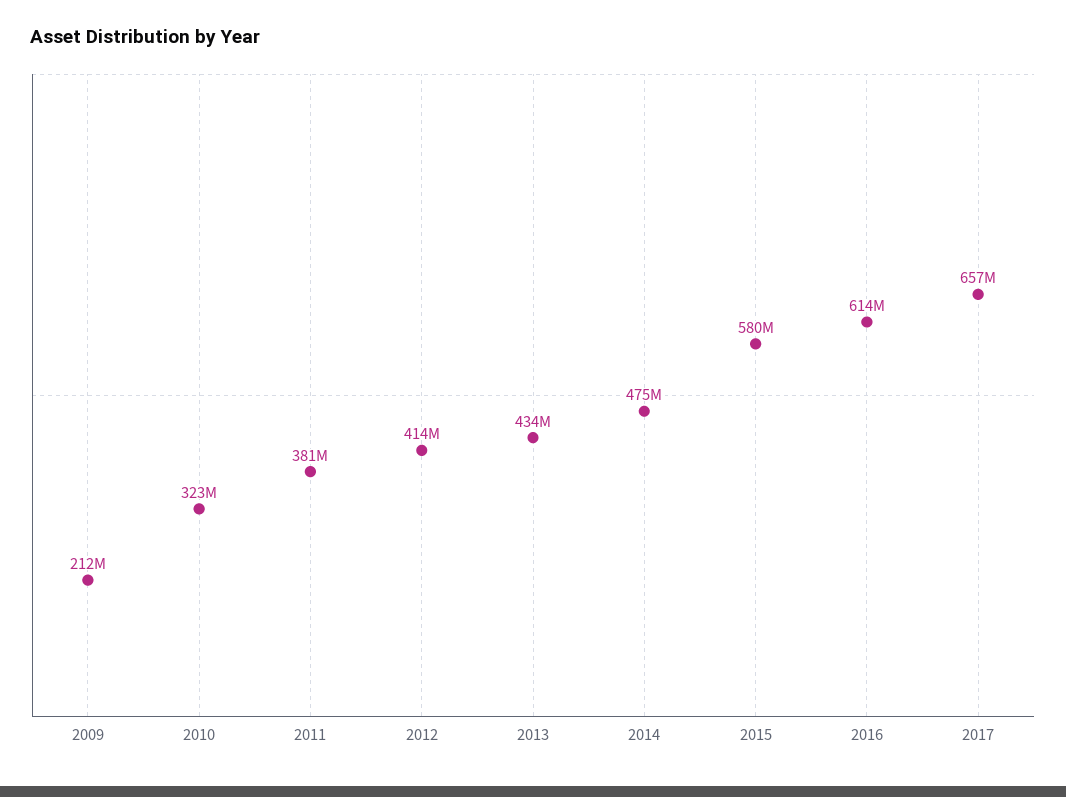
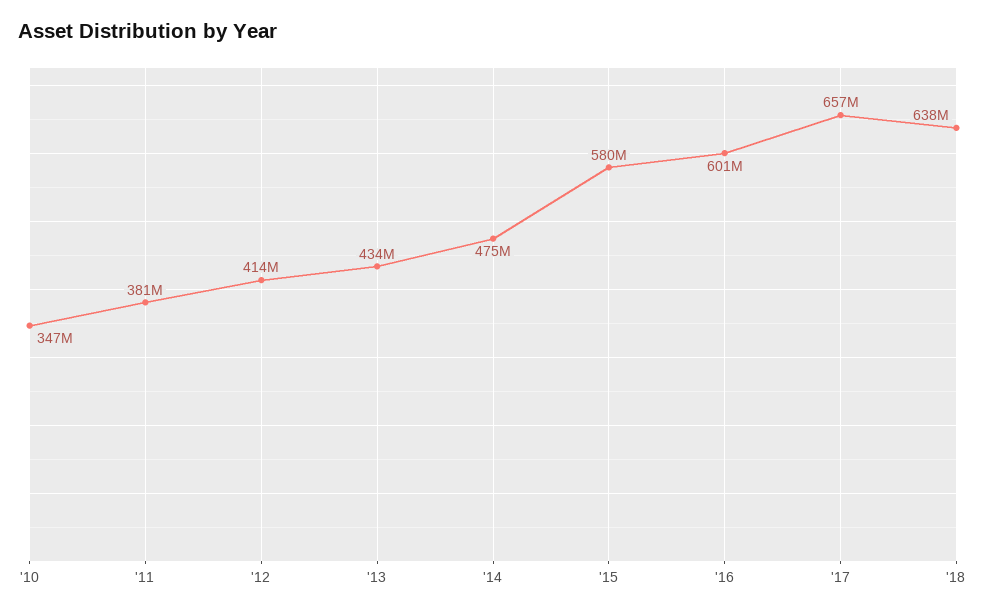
2009: 212000000 -> none
2010: 323000000 -> 347000000
2016: 614000000 -> 601000000
'18: none -> 638000000

